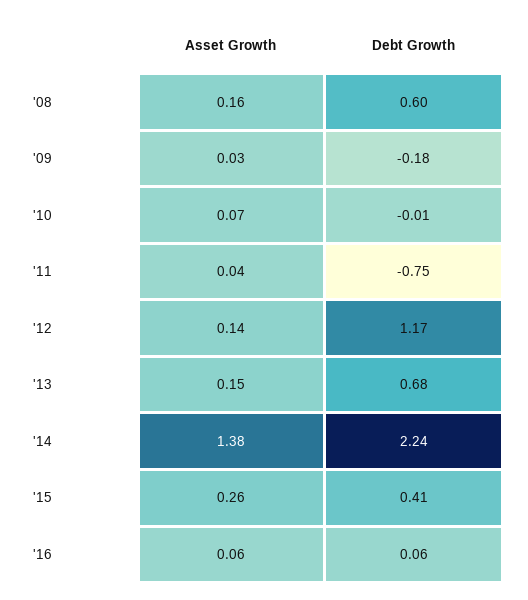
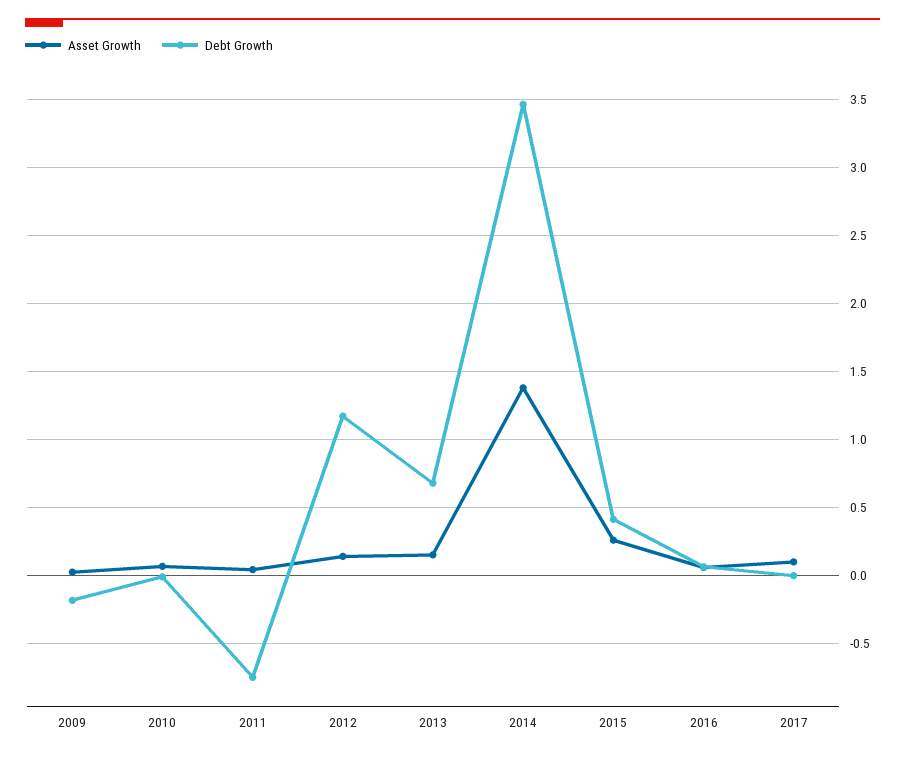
Asset Growth, '08: 0.16 -> none
Debt Growth, '08: 0.6 -> none
Debt Growth, '14: 2.24 -> 3.45
Asset Growth, 2017: none -> 0.1
Debt Growth, 2017: none -> 0

